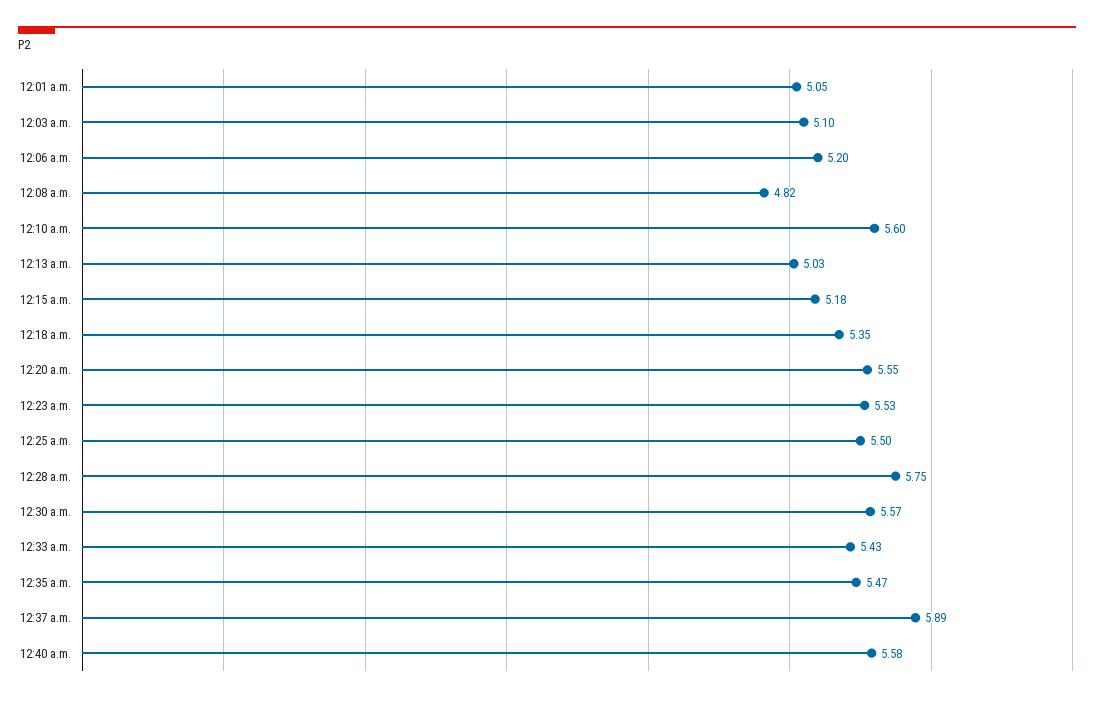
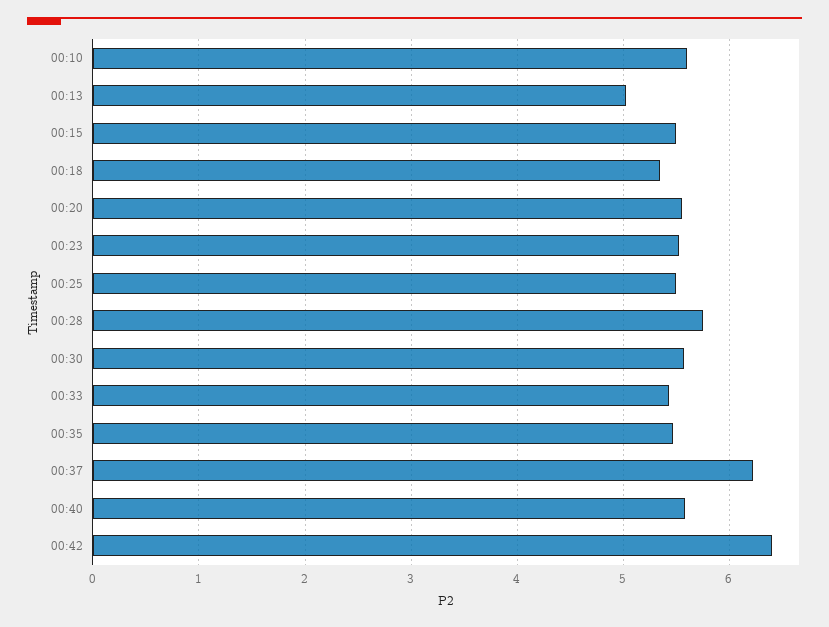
12:01 a.m.: 5.05 -> none
12:03 a.m.: 5.1 -> none
12:06 a.m.: 5.2 -> none
12:08 a.m.: 4.82 -> none
12:15 a.m.: 5.18 -> 5.5
12:37 a.m.: 5.89 -> 6.2
00:42: none -> 6.4

